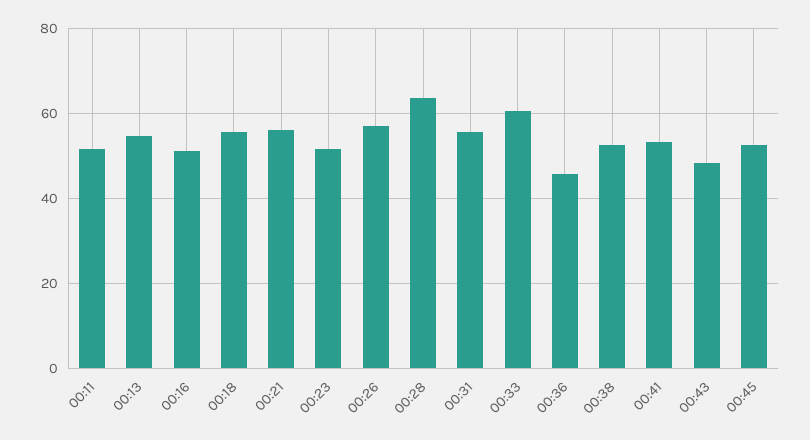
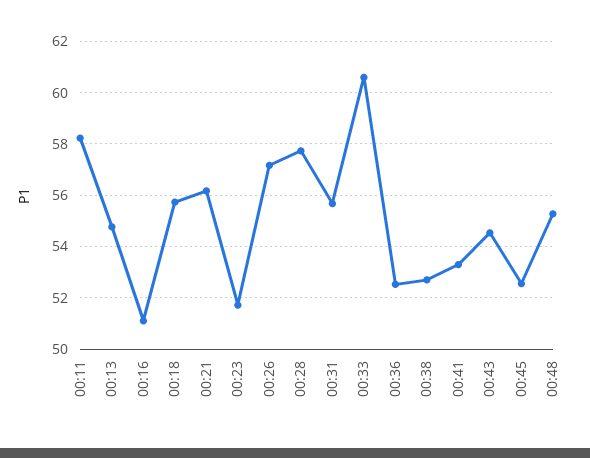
00:11: 52 -> 58.25
00:28: 64 -> 57.75
00:36: 46 -> 52.5
00:43: 48 -> 54.5
00:48: none -> 55.25

